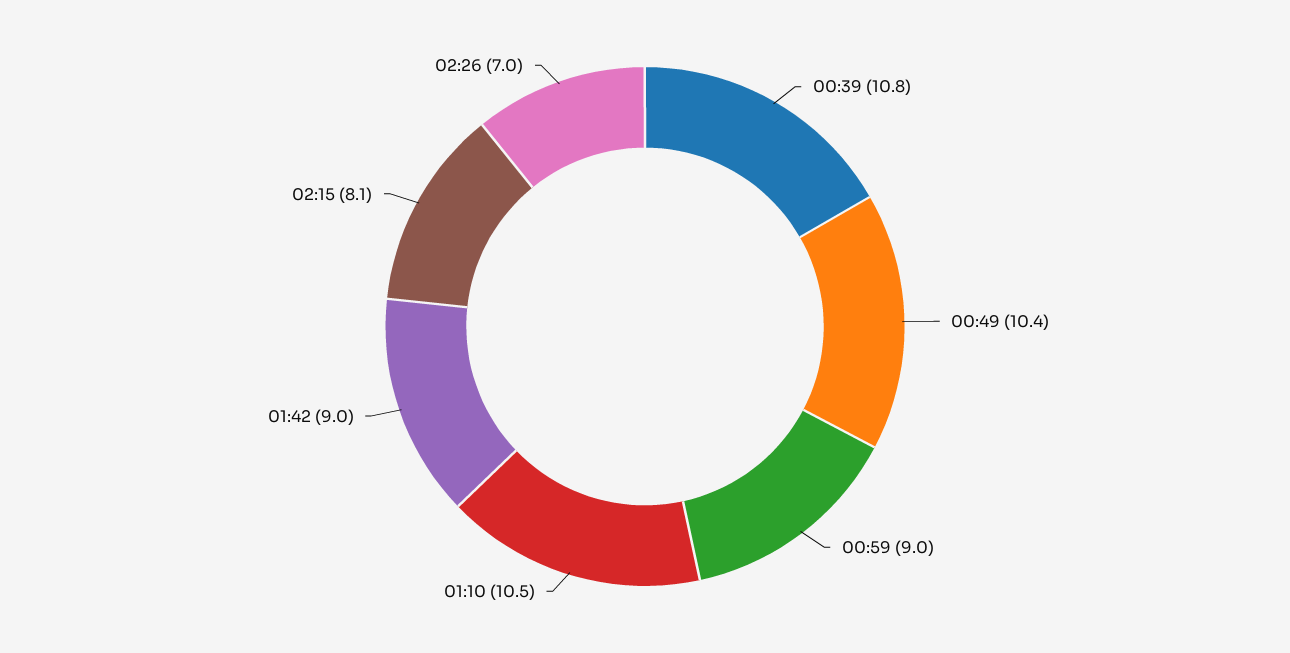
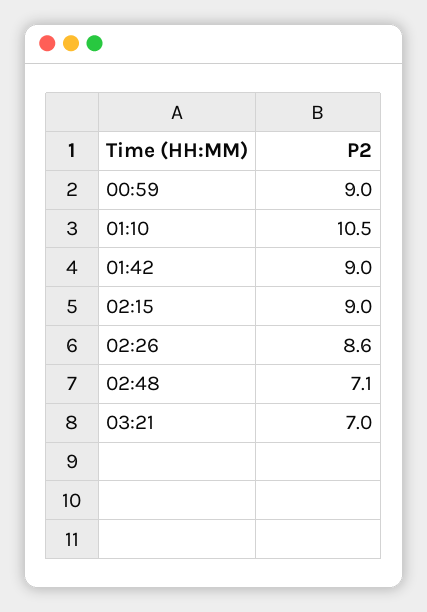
00:39: 10.8 -> none
00:49: 10.4 -> none
02:15: 8.1 -> 9
02:26: 7 -> 8.6
02:48: none -> 7.1
03:21: none -> 7

